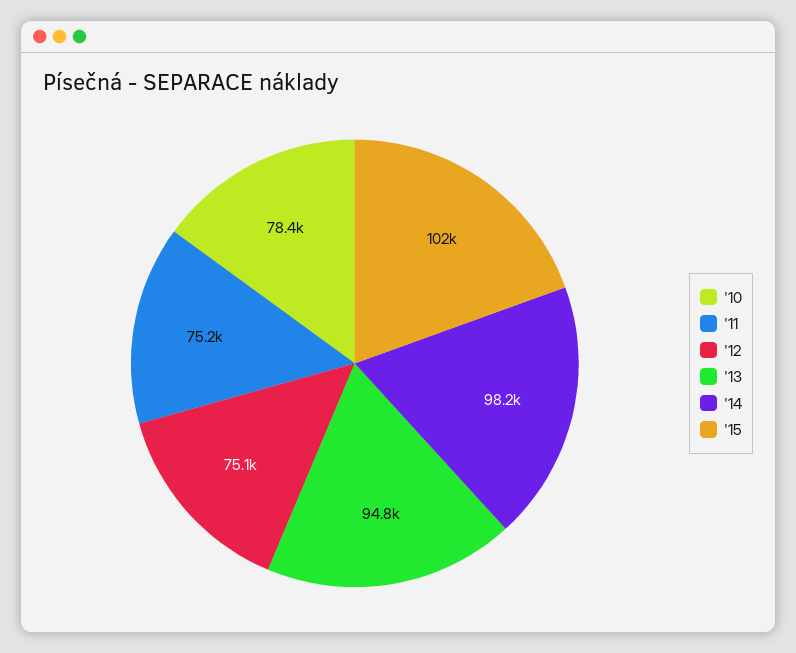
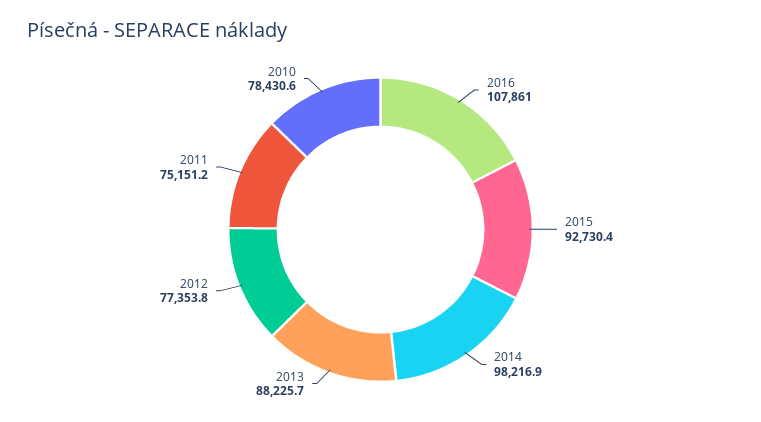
'12: 75100 -> 77353.8
'13: 94800 -> 88225.7
'15: 102000 -> 92730.4
2016: none -> 107861

